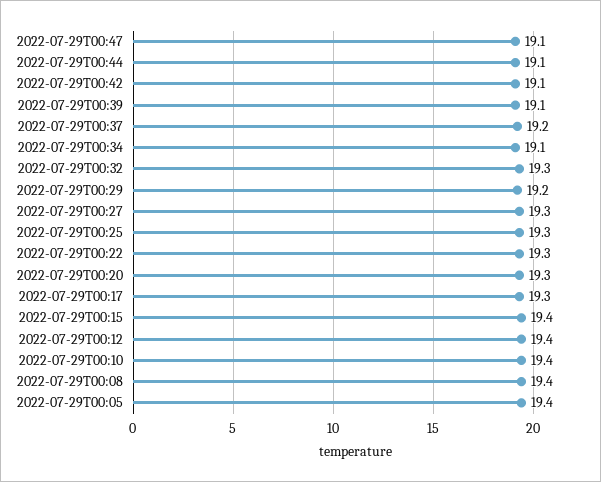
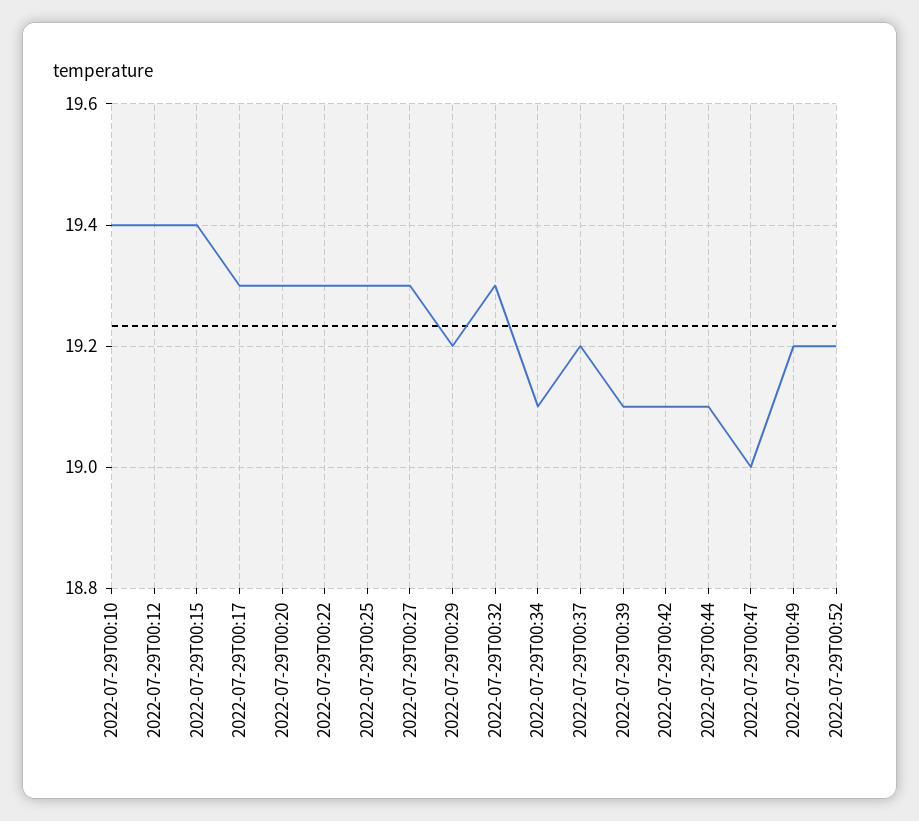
2022-07-29T00:47: 19.1 -> 19
2022-07-29T00:08: 19.4 -> none
2022-07-29T00:05: 19.4 -> none
2022-07-29T00:49: none -> 19.2
2022-07-29T00:52: none -> 19.2

